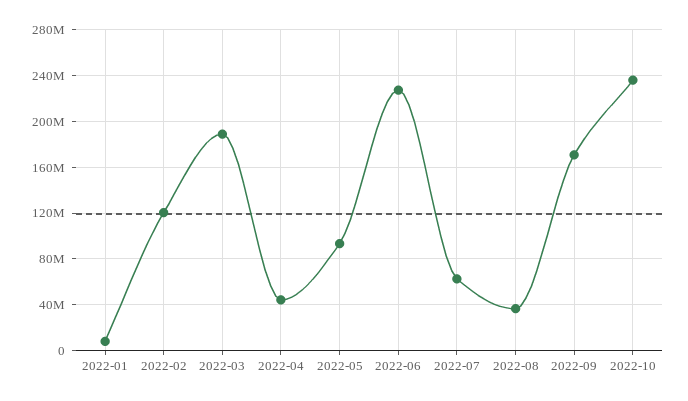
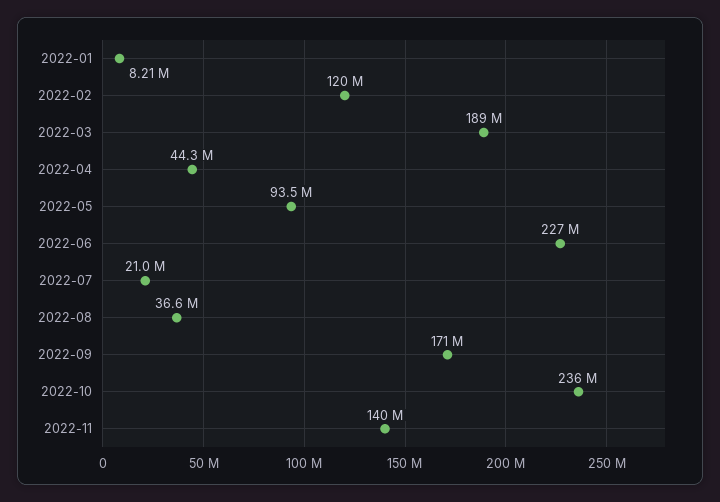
2022-07: 60000000 -> 21000000
2022-11: none -> 140000000

